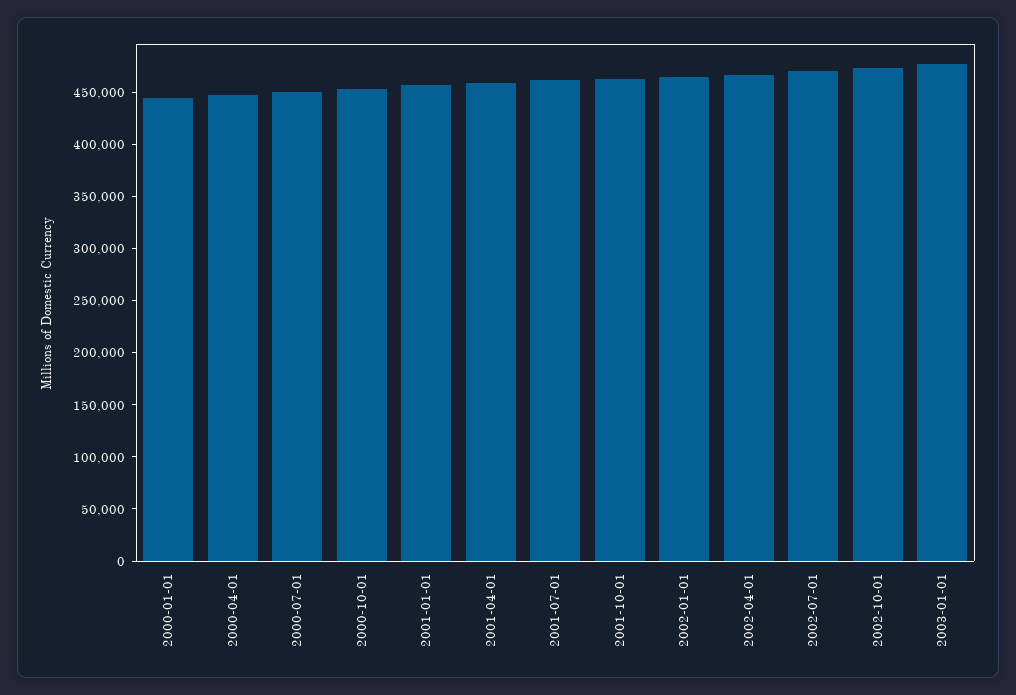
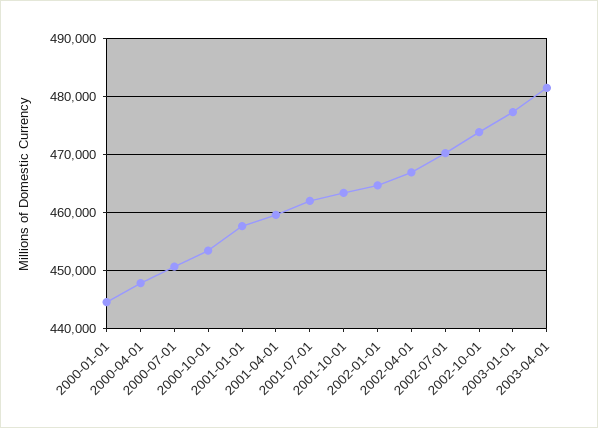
2003-04-01: none -> 482000

